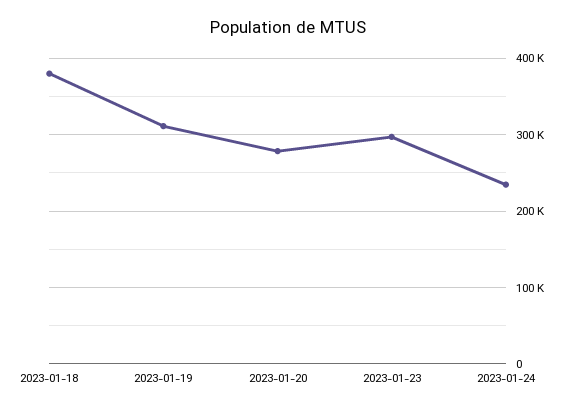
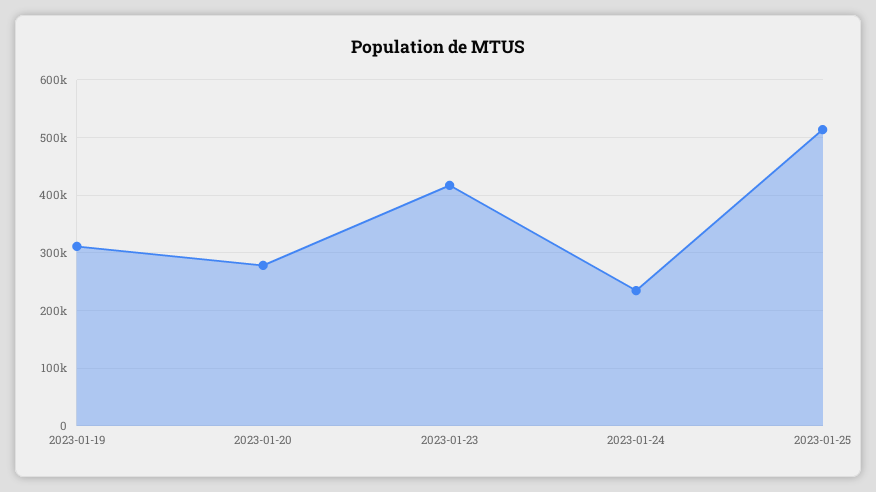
2023-01-18: 380000 -> none
2023-01-23: 300000 -> 420000
2023-01-25: none -> 520000

